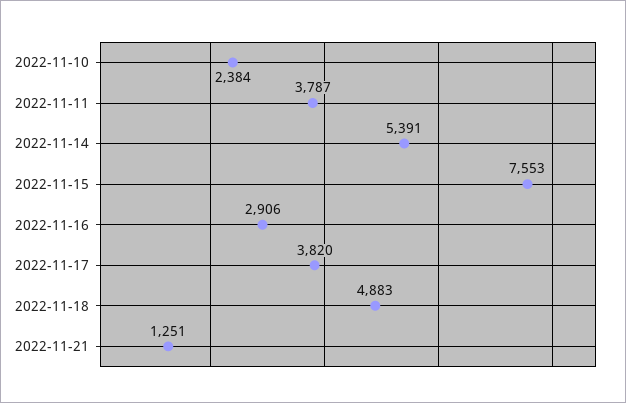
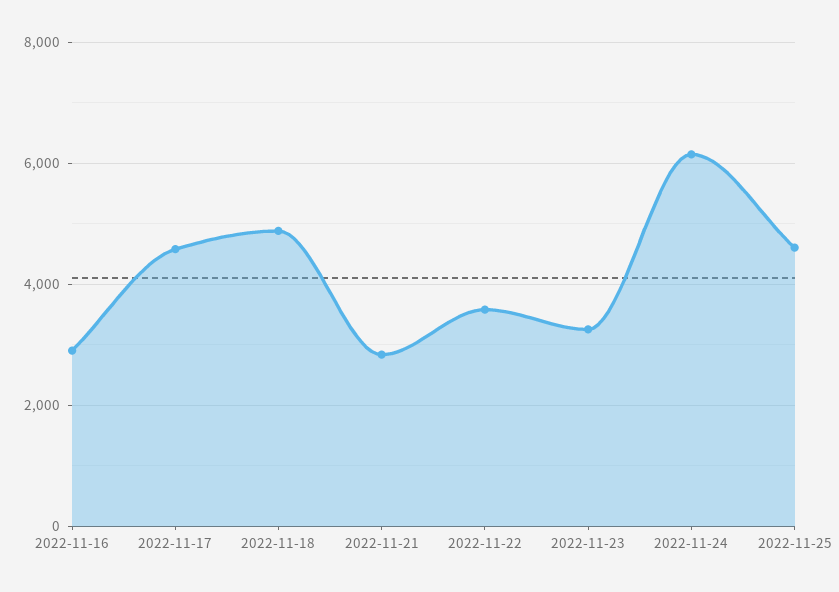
2022-11-10: 2384 -> none
2022-11-11: 3787 -> none
2022-11-14: 5391 -> none
2022-11-15: 7553 -> none
2022-11-17: 3820 -> 4600
2022-11-21: 1251 -> 2800
2022-11-22: none -> 3600
2022-11-23: none -> 3200
2022-11-24: none -> 6200
2022-11-25: none -> 4600

